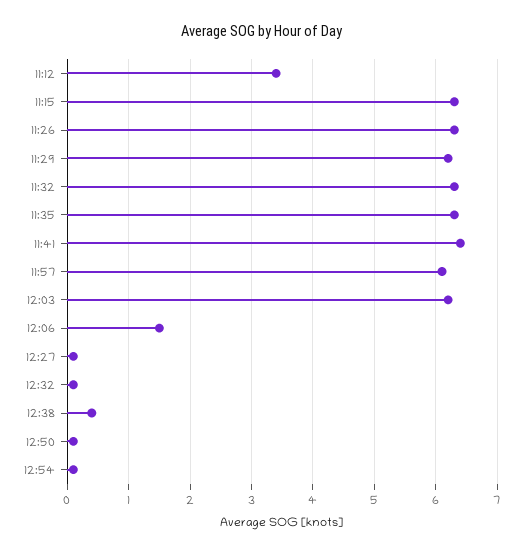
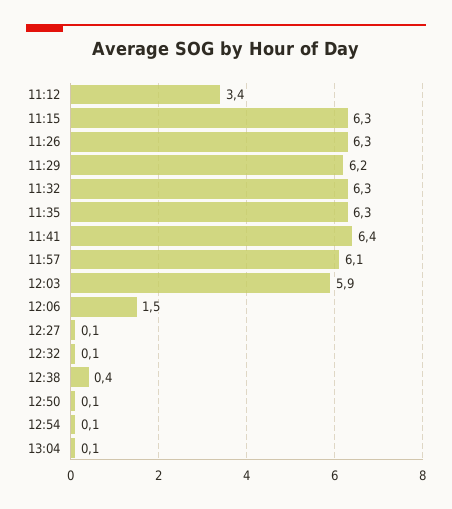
12:03: 6.2 -> 5.9
13:04: none -> 0.1

